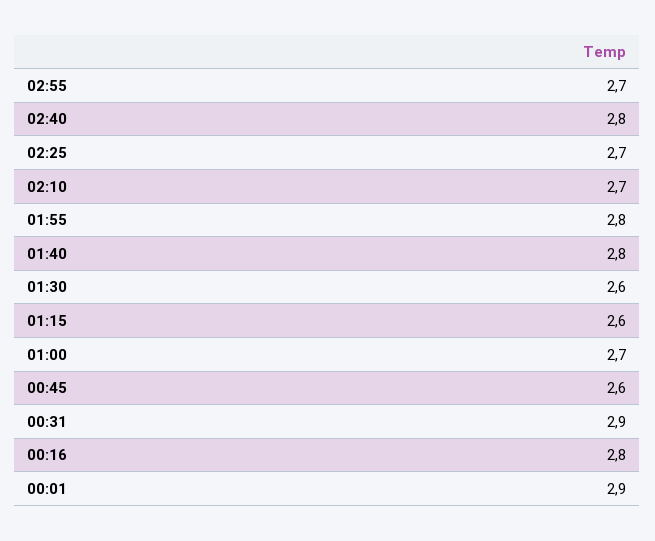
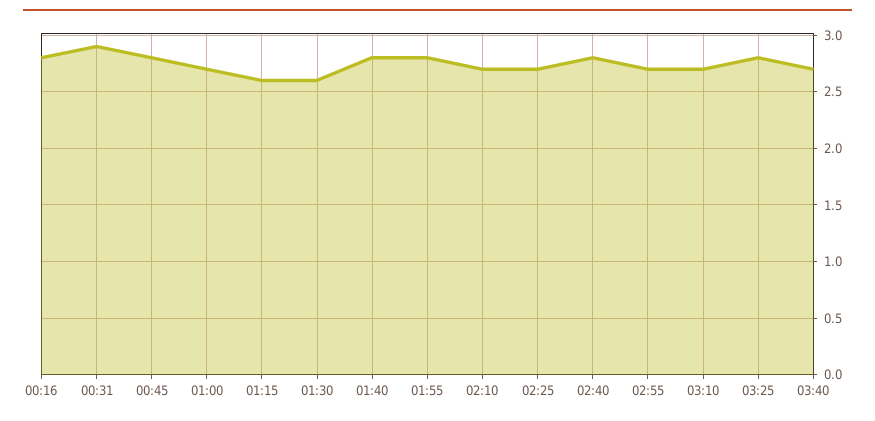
00:45: 2.6 -> 2.8
00:01: 2.9 -> none
03:10: none -> 2.7
03:25: none -> 2.8
03:40: none -> 2.7

